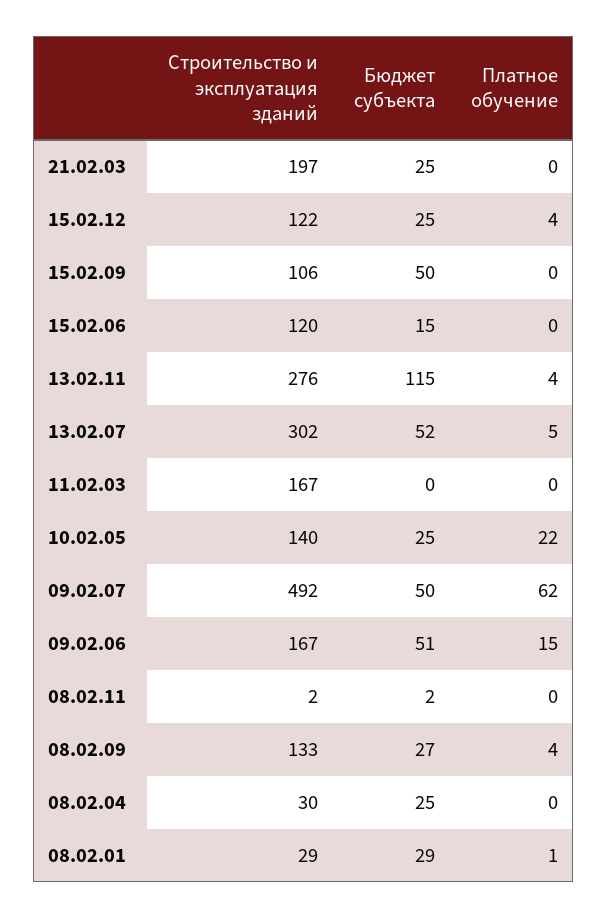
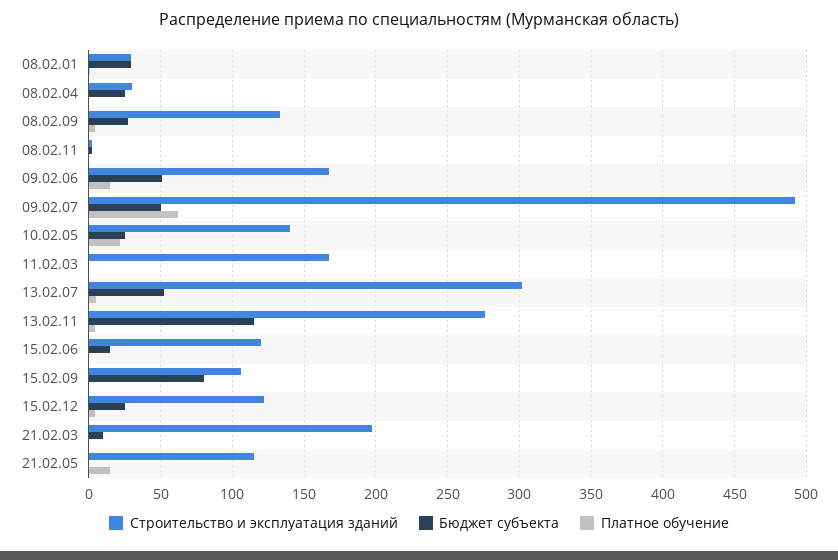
Бюджет субъекта, 21.02.03: 25 -> 10
Бюджет субъекта, 15.02.09: 50 -> 80
Строительство и эксплуатация зданий, 21.02.05: none -> 115
Бюджет субъекта, 21.02.05: none -> 0
Платное обучение, 21.02.05: none -> 15

